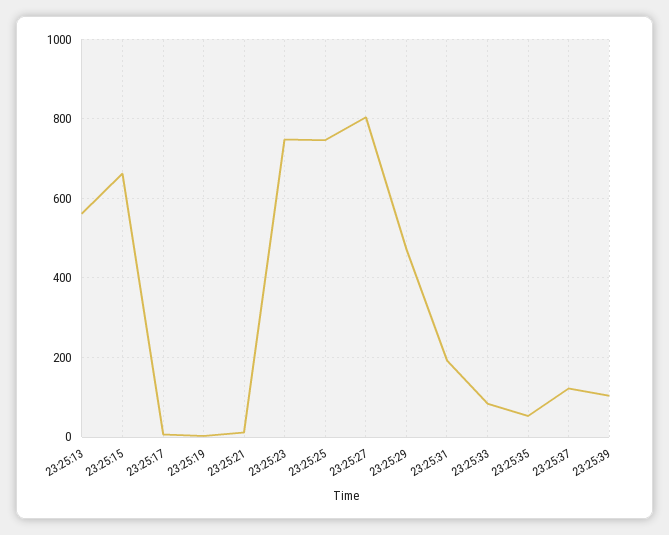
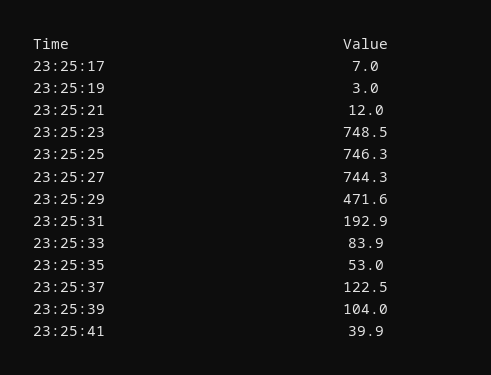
23:25:13: 560 -> none
23:25:15: 660 -> none
23:25:27: 800 -> 744.3
23:25:41: none -> 39.9

